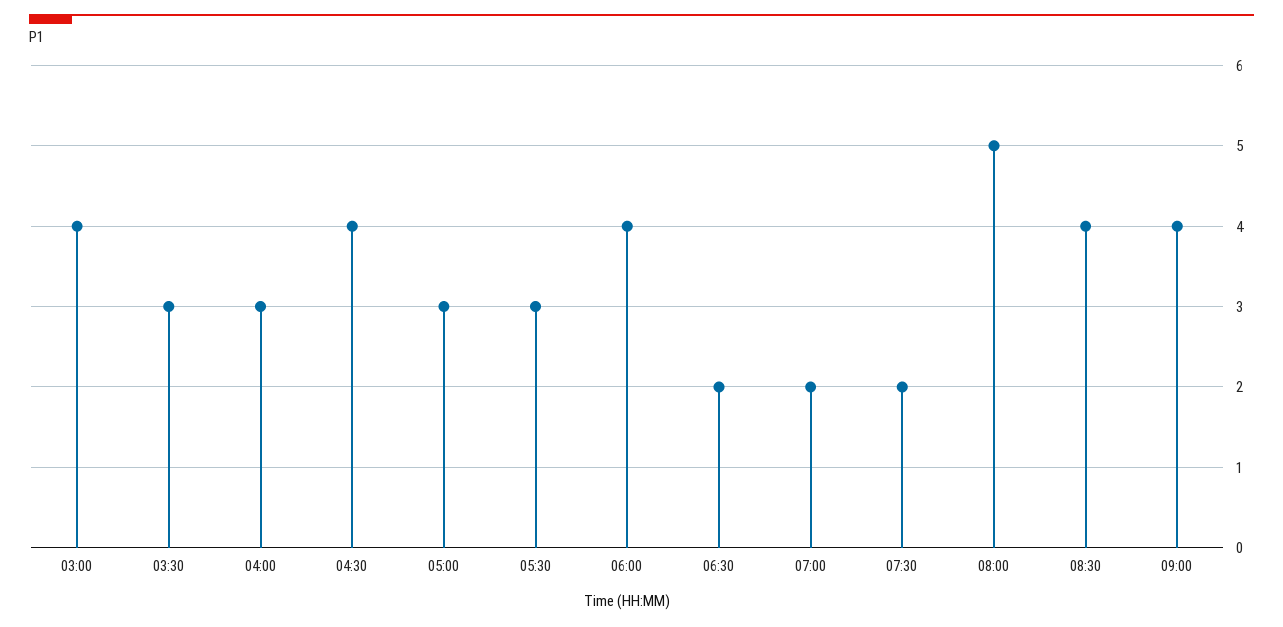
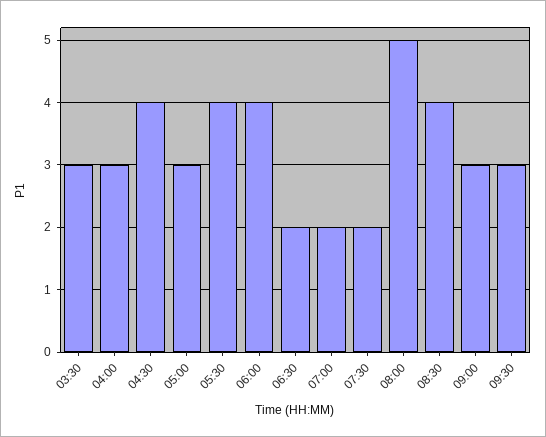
03:00: 4 -> none
05:30: 3 -> 4
09:00: 4 -> 3
09:30: none -> 3

